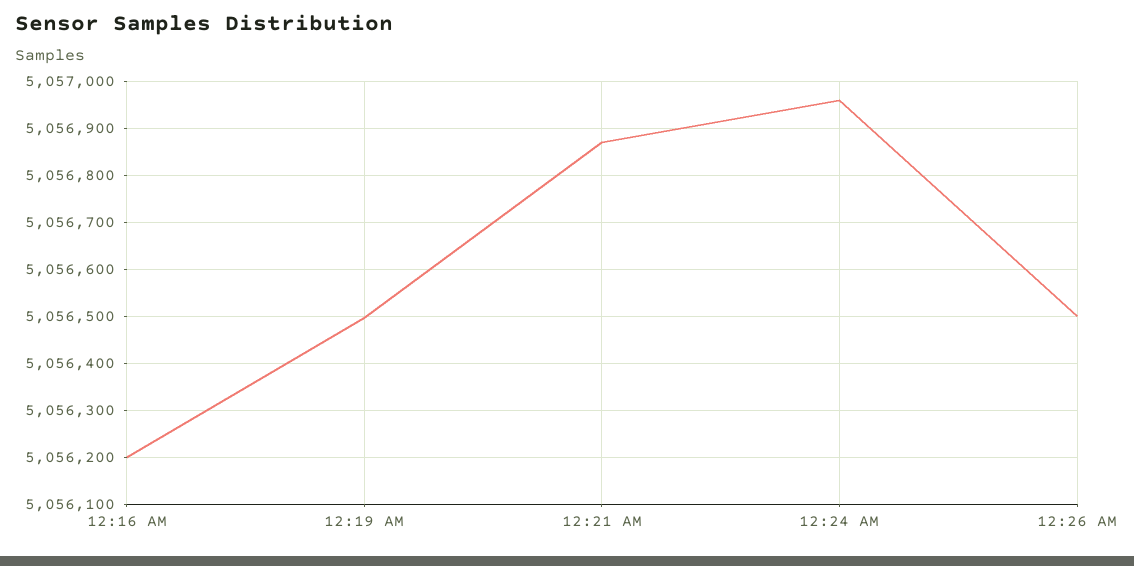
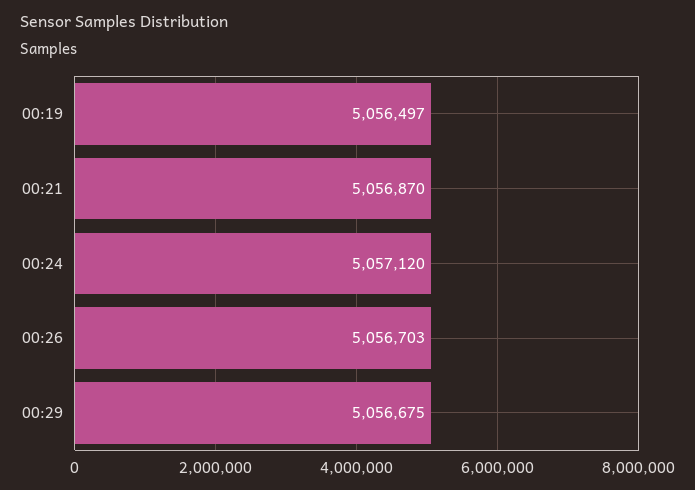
12:16 AM: 5056200 -> none
12:24 AM: 5056960 -> 5057120
12:26 AM: 5056500 -> 5056703
00:29: none -> 5056675

